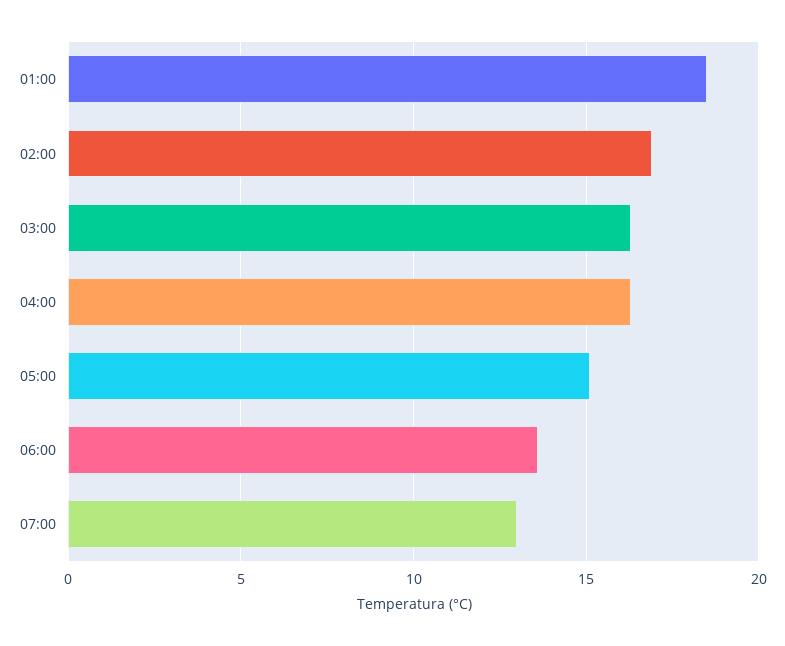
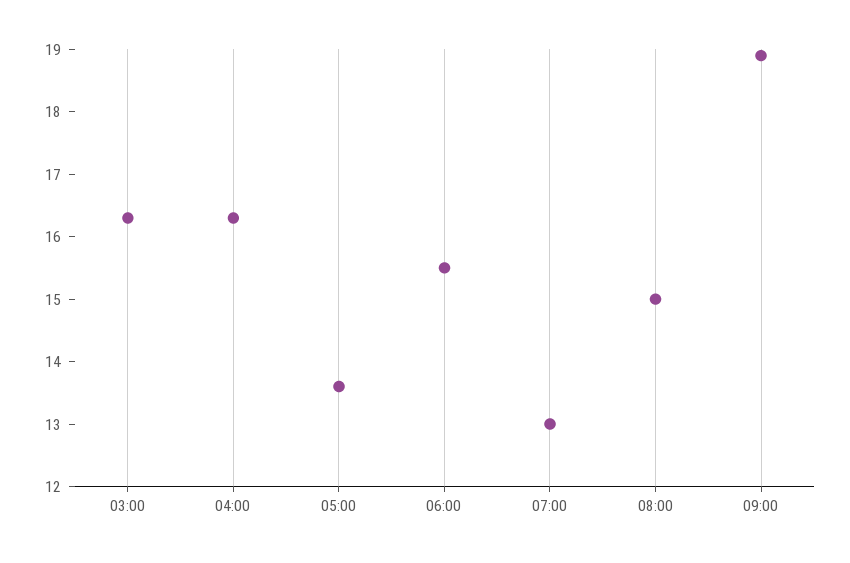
01:00: 18.5 -> none
02:00: 17 -> none
05:00: 15 -> 13.5
06:00: 13.5 -> 15.5
08:00: none -> 15
09:00: none -> 19

